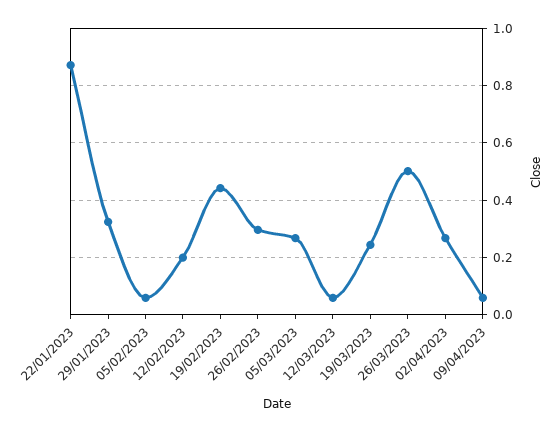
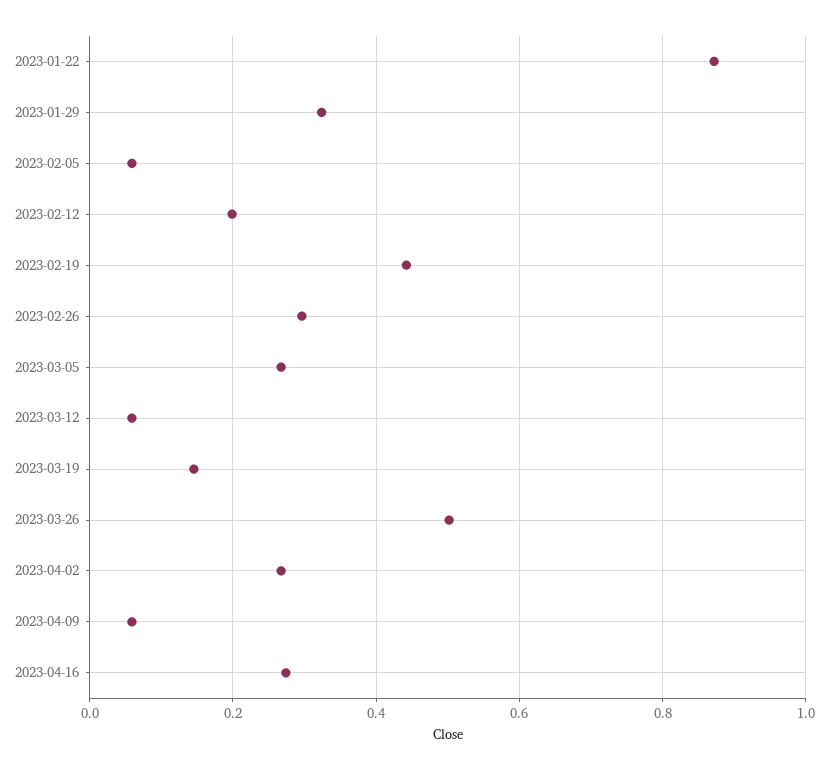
19/03/2023: 0.25 -> 0.14
2023-04-16: none -> 0.28

